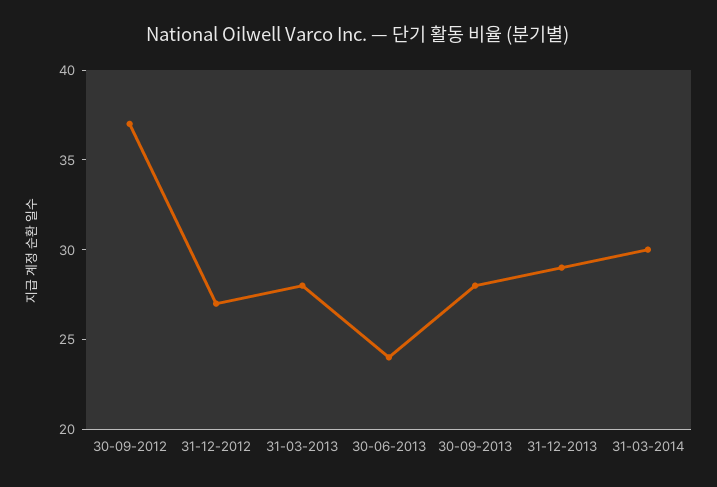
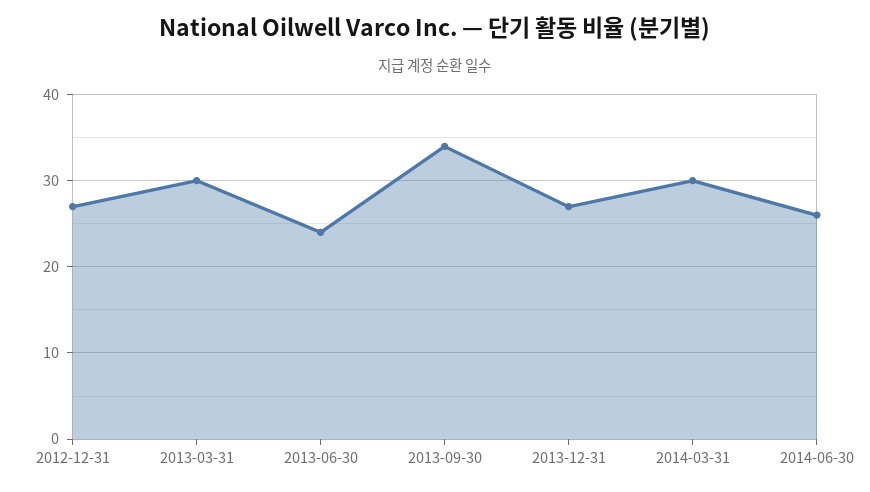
30-09-2012: 37 -> none
31-03-2013: 28 -> 30
30-09-2013: 28 -> 34
31-12-2013: 29 -> 27
2014-06-30: none -> 26

